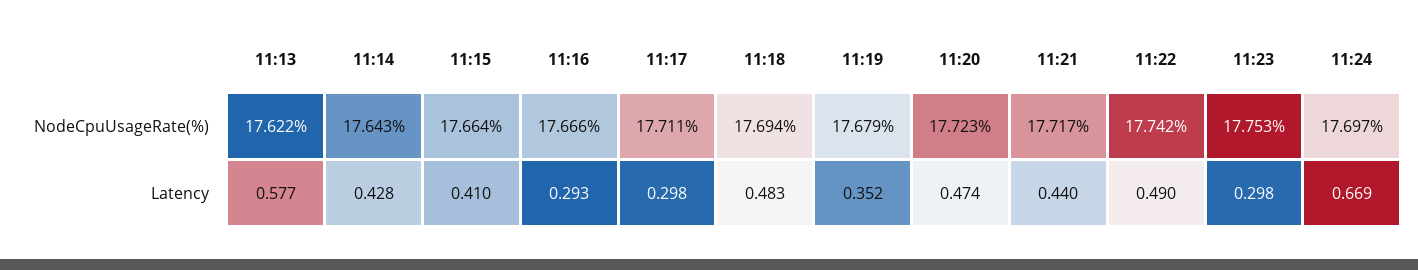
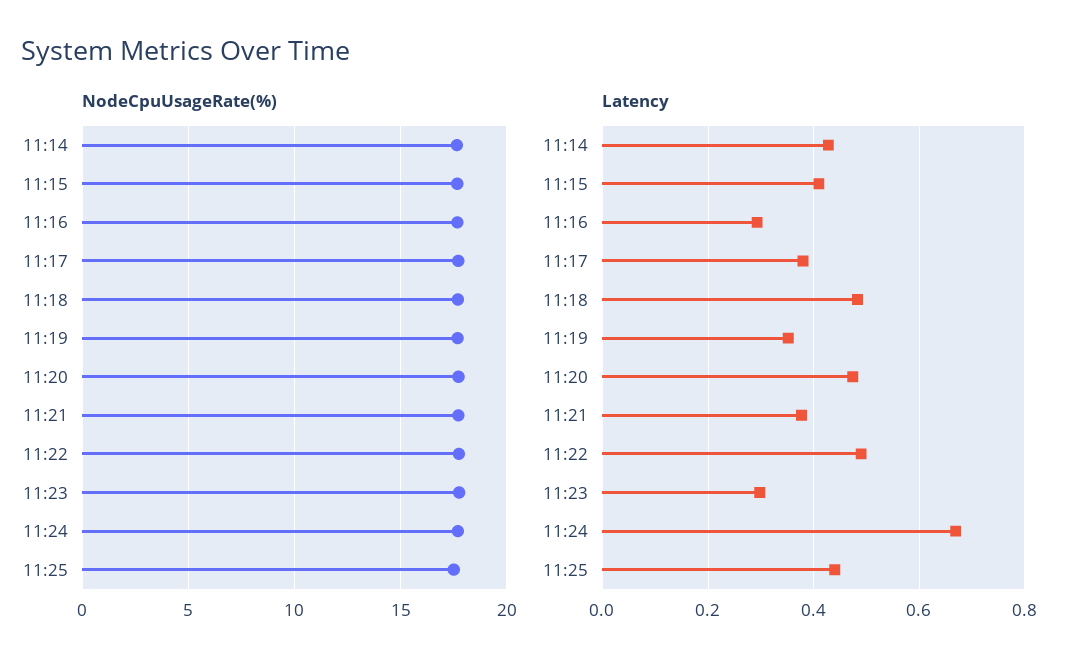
NodeCpuUsageRate(%), 11:13: 17.622 -> none
Latency, 11:13: 0.577 -> none
Latency, 11:17: 0.298 -> 0.38
Latency, 11:21: 0.44 -> 0.38
NodeCpuUsageRate(%), 11:25: none -> 17.5
Latency, 11:25: none -> 0.44

